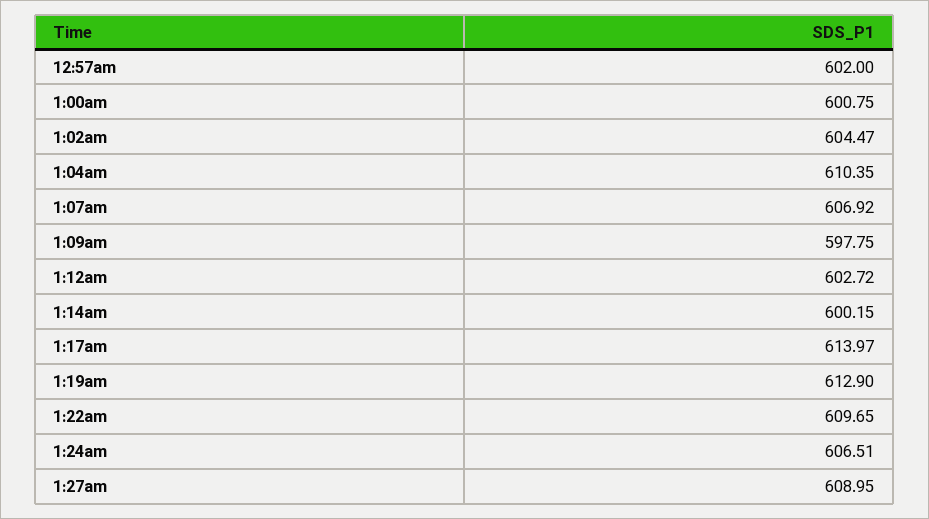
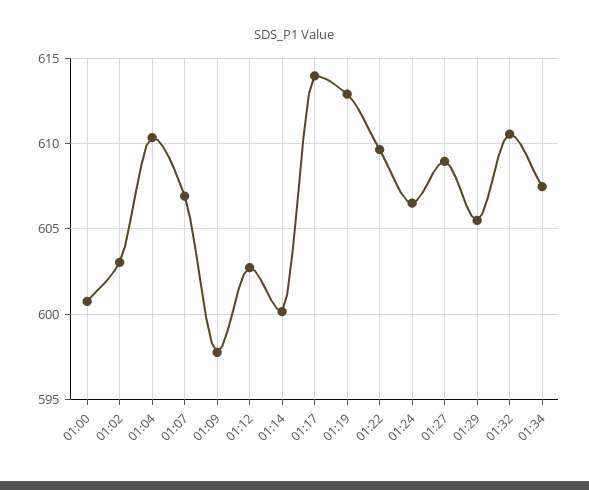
12:57am: 602 -> none
1:02am: 604.47 -> 603
01:29: none -> 605.5
01:32: none -> 610.5
01:34: none -> 607.5

